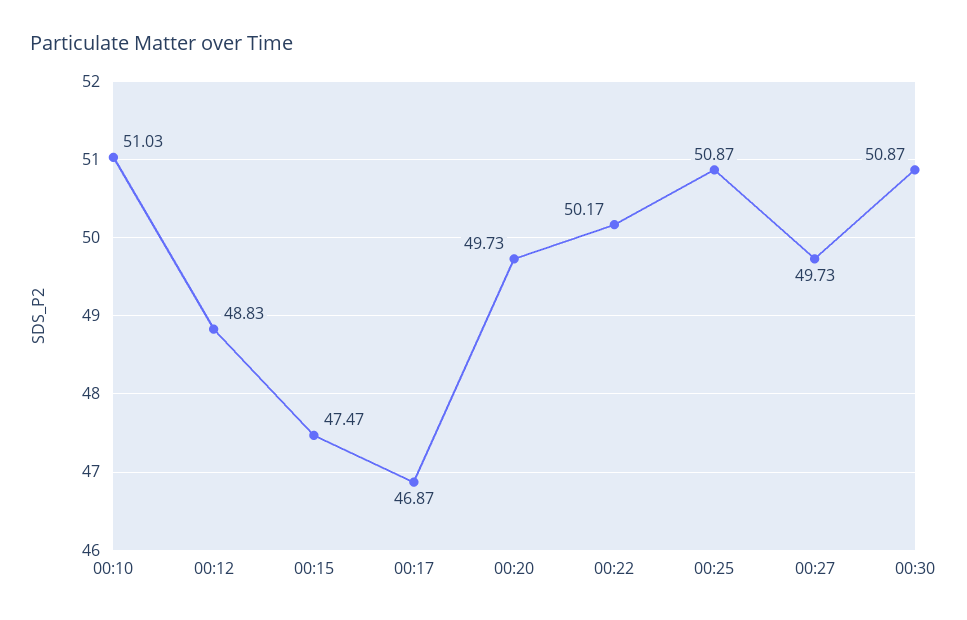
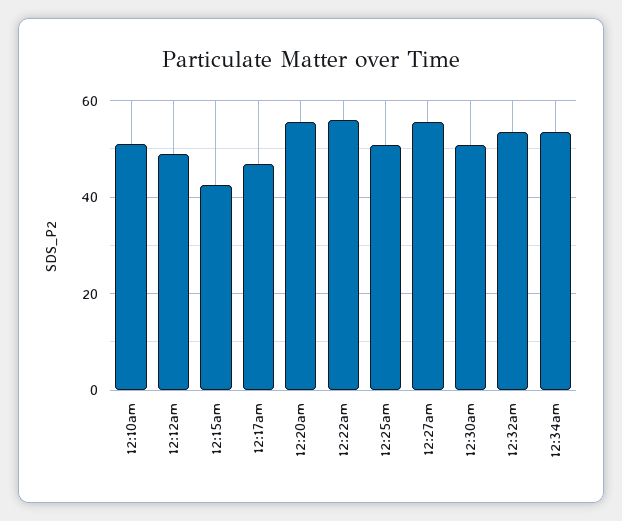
00:15: 47.47 -> 42
00:20: 49.73 -> 56
00:22: 50.17 -> 56
00:27: 49.73 -> 56
12:32am: none -> 54
12:34am: none -> 54

